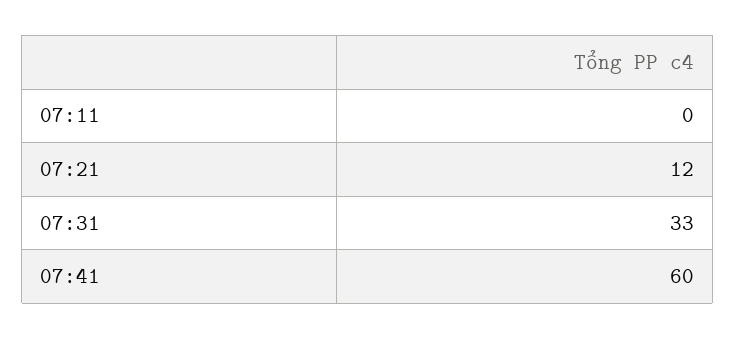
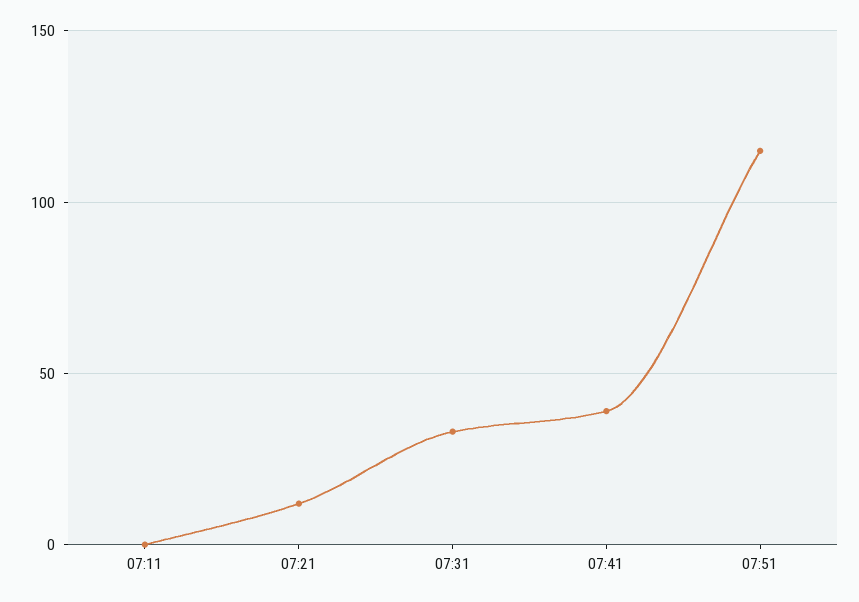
07:41: 60 -> 40
07:51: none -> 115

